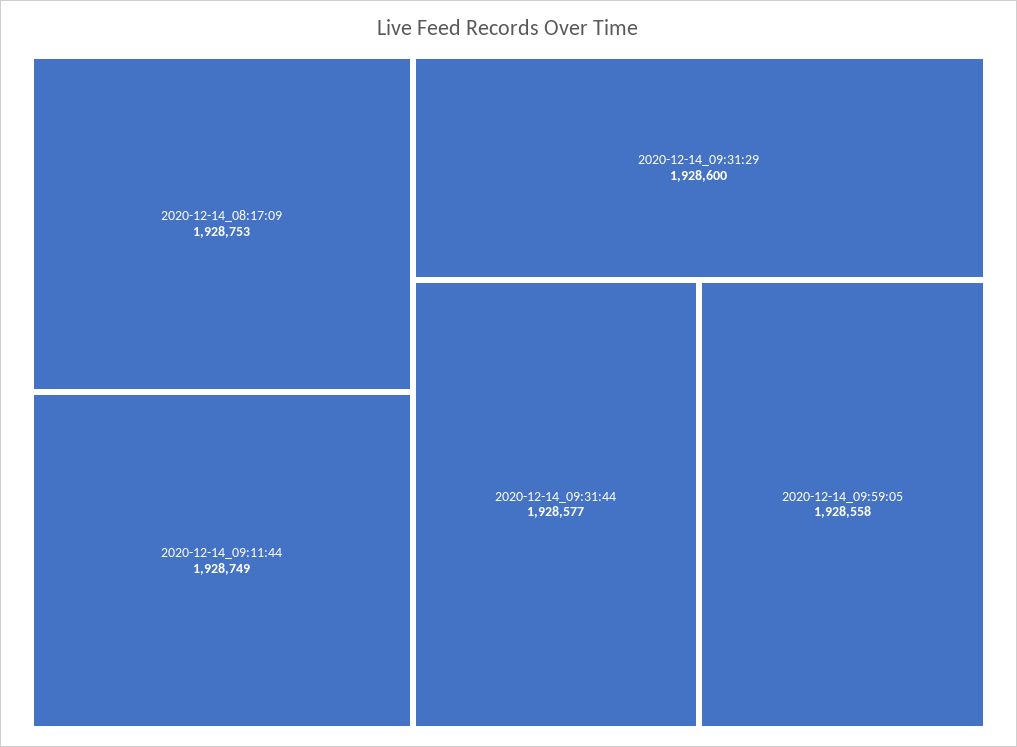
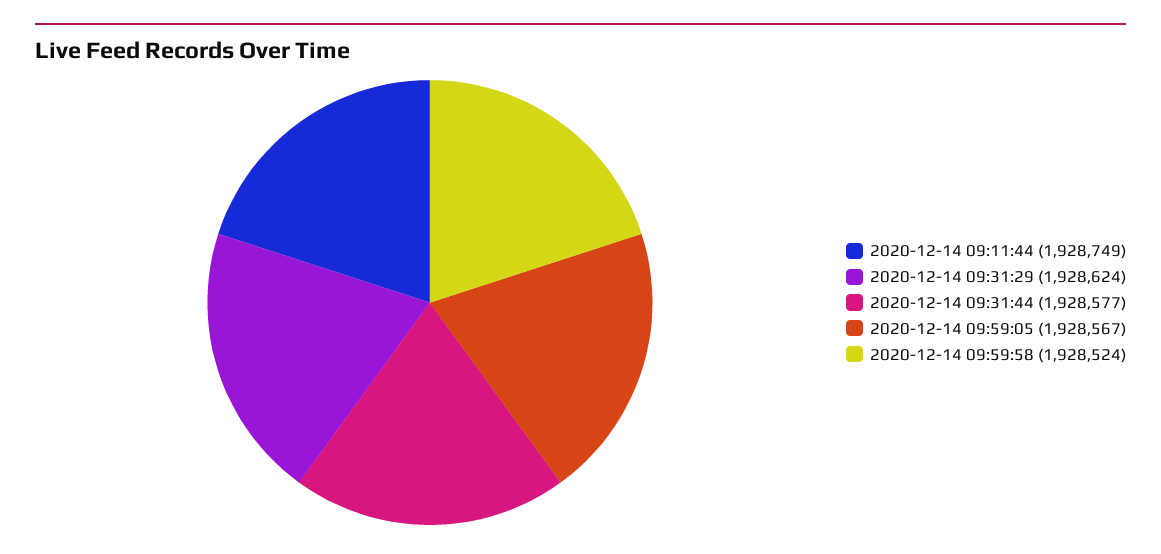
2020-12-14_08:17:09: 1928753 -> none
2020-12-14_09:31:29: 1928600 -> 1928624
2020-12-14_09:59:05: 1928558 -> 1928567
2020-12-14 09:59:58: none -> 1928524

